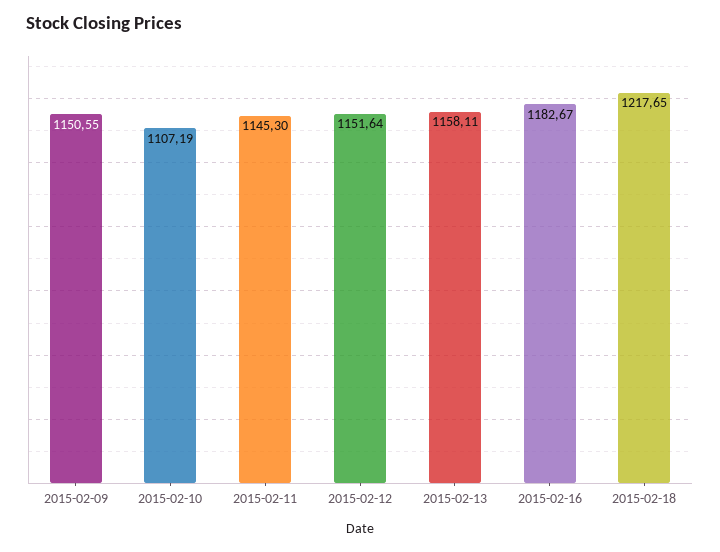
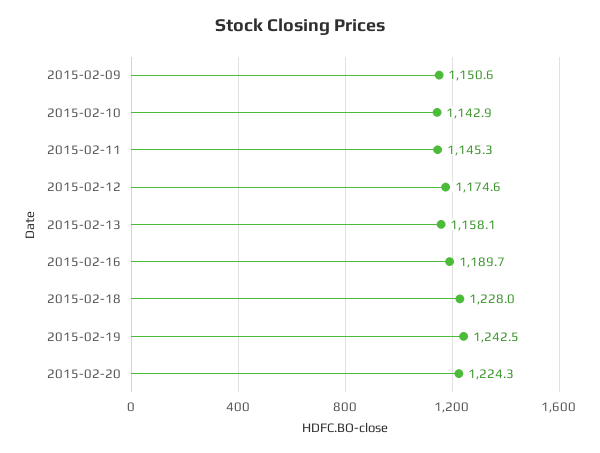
2015-02-10: 1107.19 -> 1142.9
2015-02-12: 1151.64 -> 1174.6
2015-02-16: 1182.67 -> 1189.7
2015-02-18: 1217.65 -> 1228
2015-02-19: none -> 1242.5
2015-02-20: none -> 1224.3

